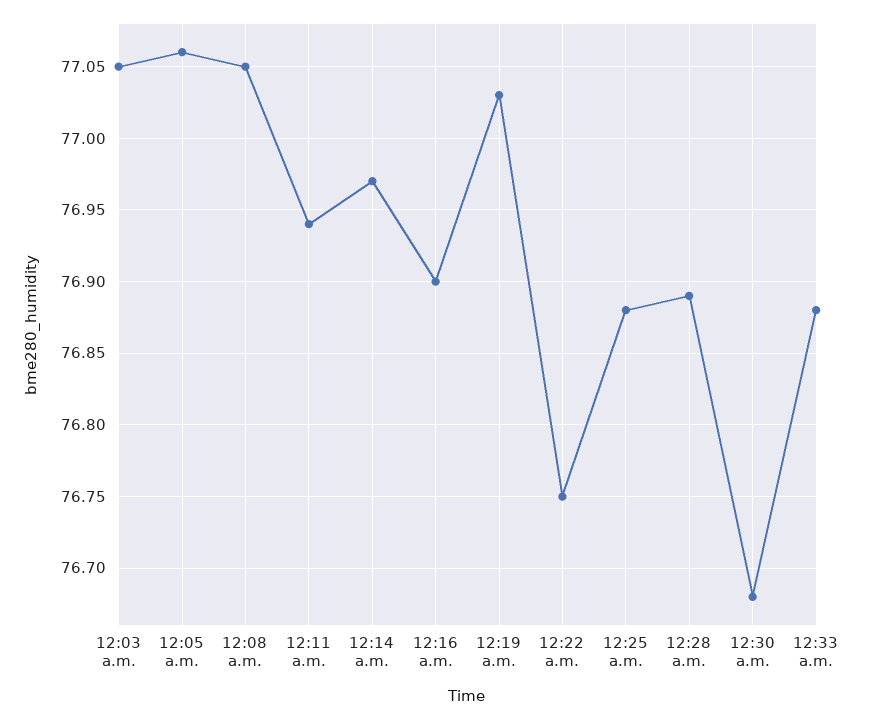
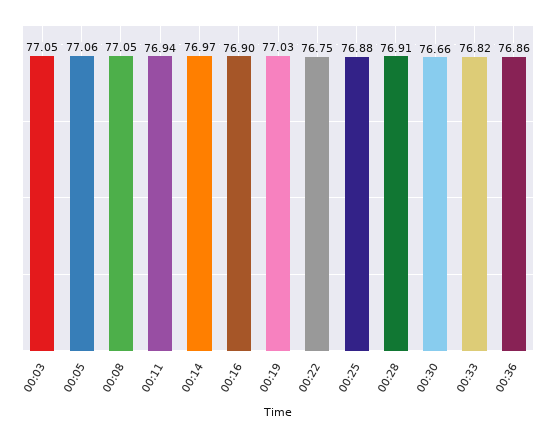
12:28 a.m.: 76.89 -> 76.91
12:30 a.m.: 76.68 -> 76.66
12:33 a.m.: 76.88 -> 76.82
00:36: none -> 76.86

